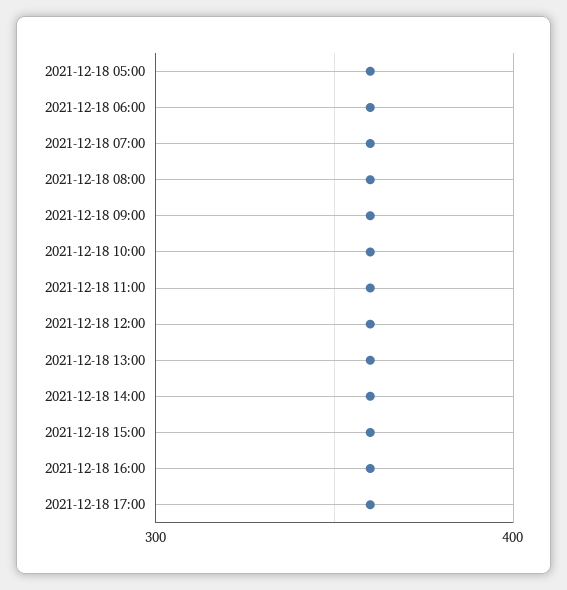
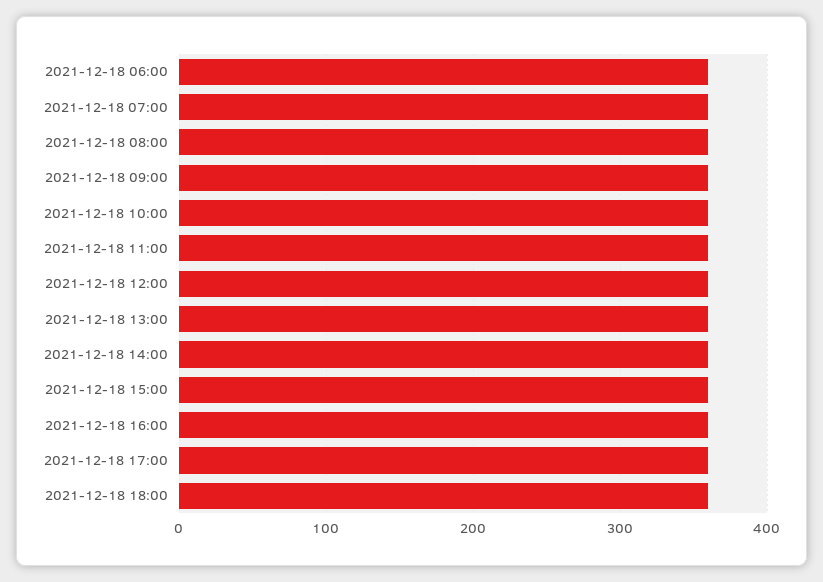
2021-12-18 05:00: 360 -> none
2021-12-18 18:00: none -> 360

